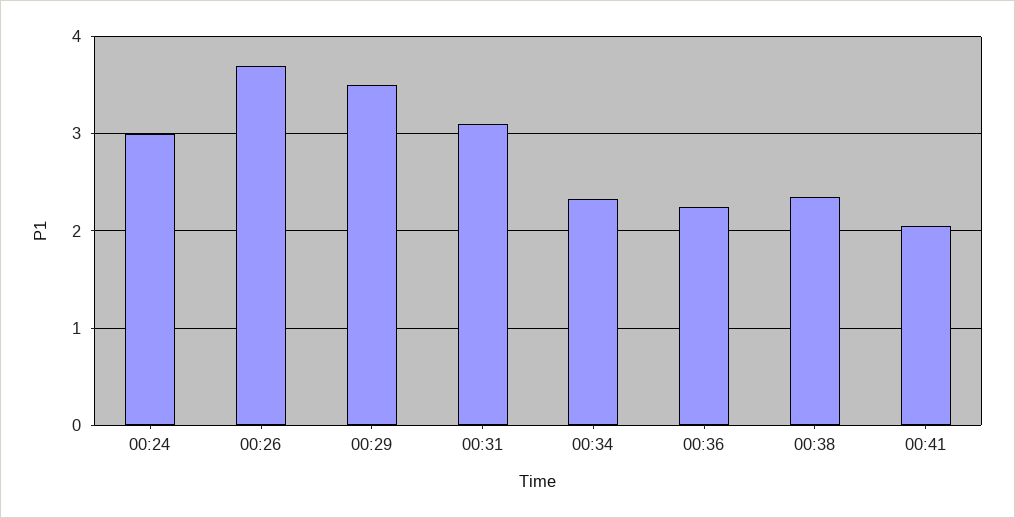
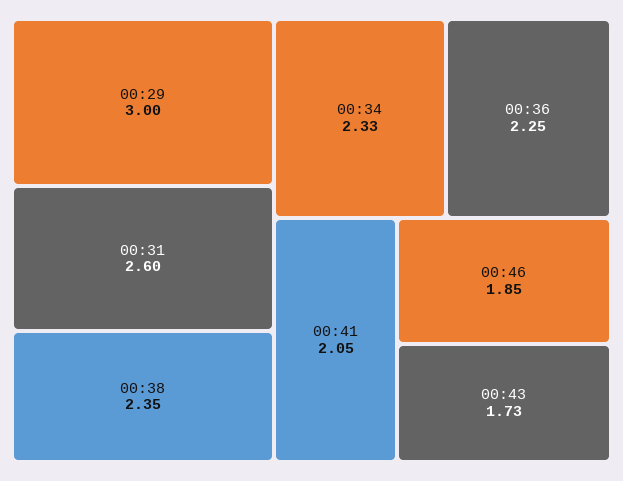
00:24: 3 -> none
00:26: 3.7 -> none
00:29: 3.5 -> 3
00:31: 3.1 -> 2.6
00:46: none -> 1.85
00:43: none -> 1.73

